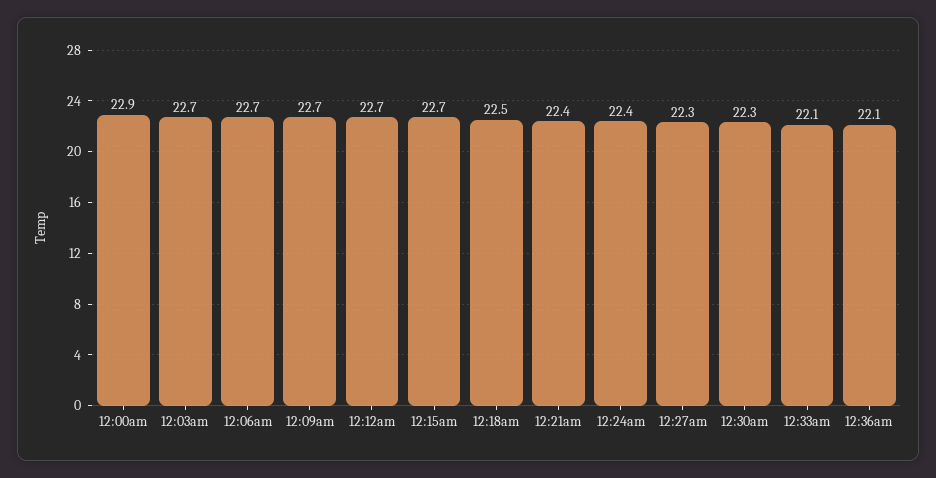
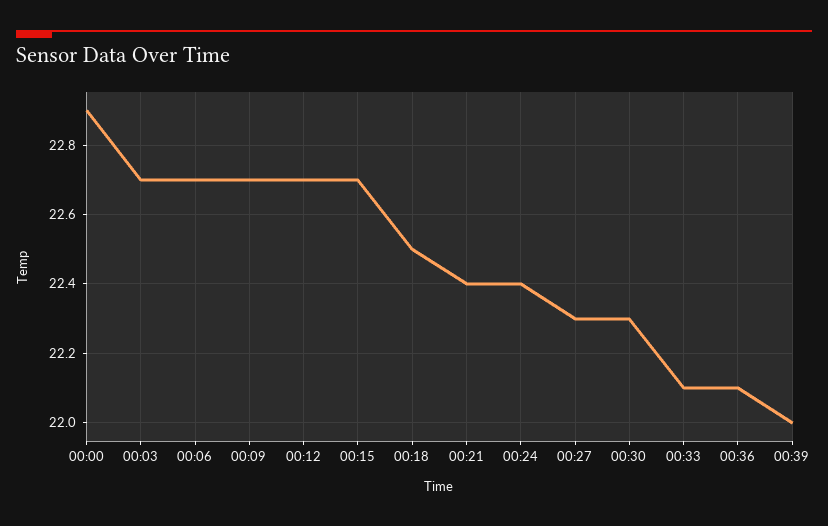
00:39: none -> 22

